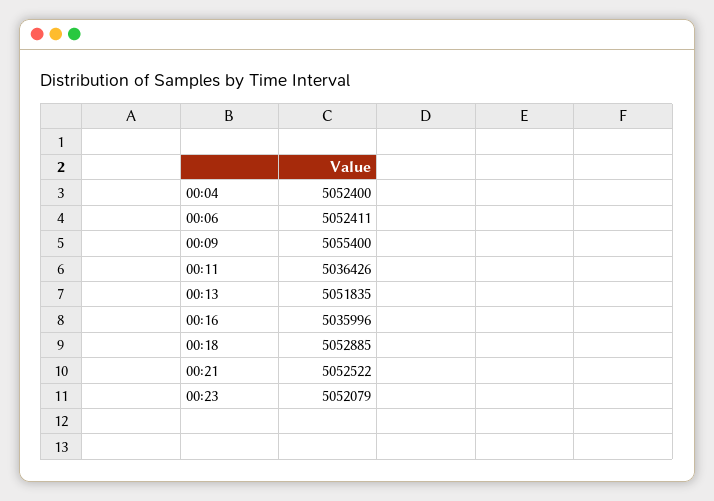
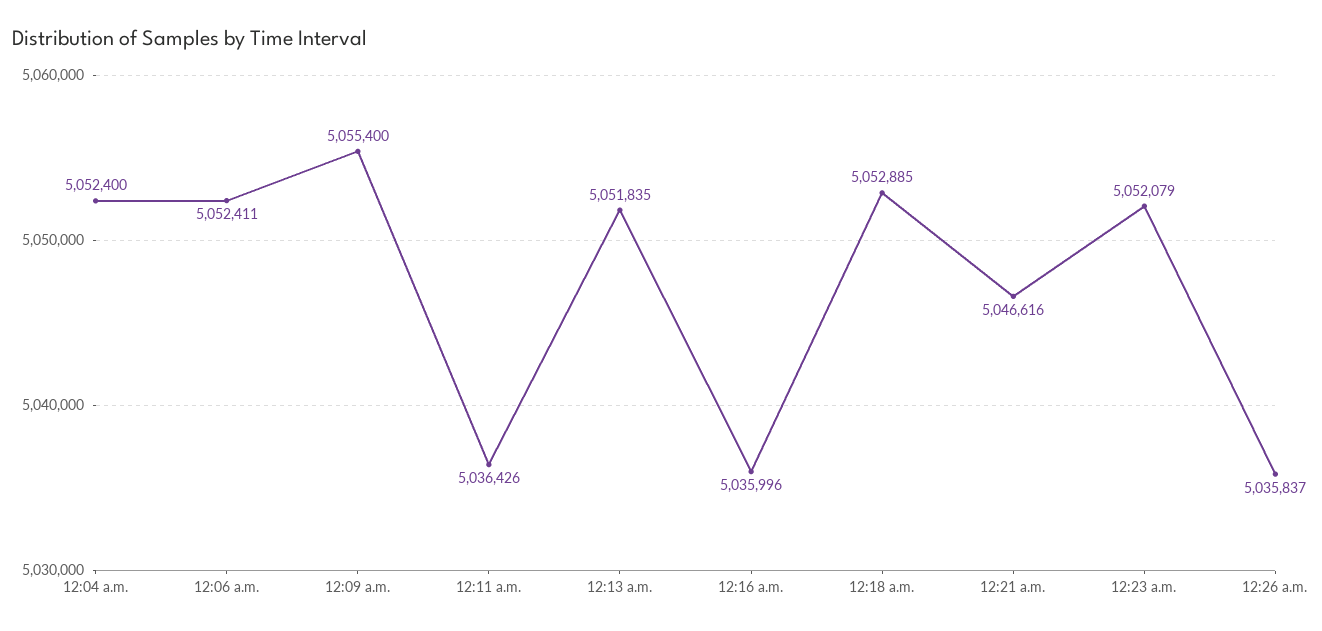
00:21: 5052522 -> 5046616
12:26 a.m.: none -> 5035837

